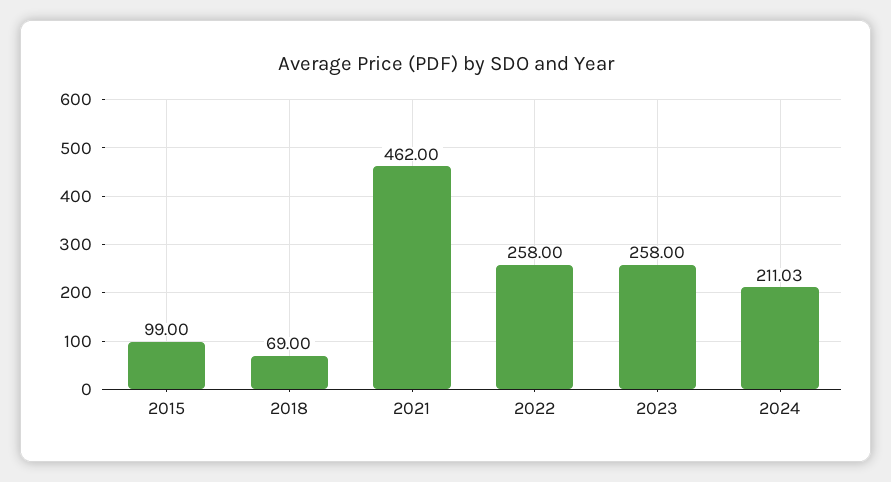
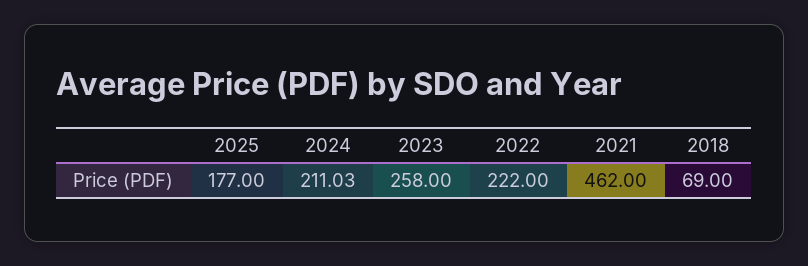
2015: 99 -> none
2022: 258 -> 222
2025: none -> 177

